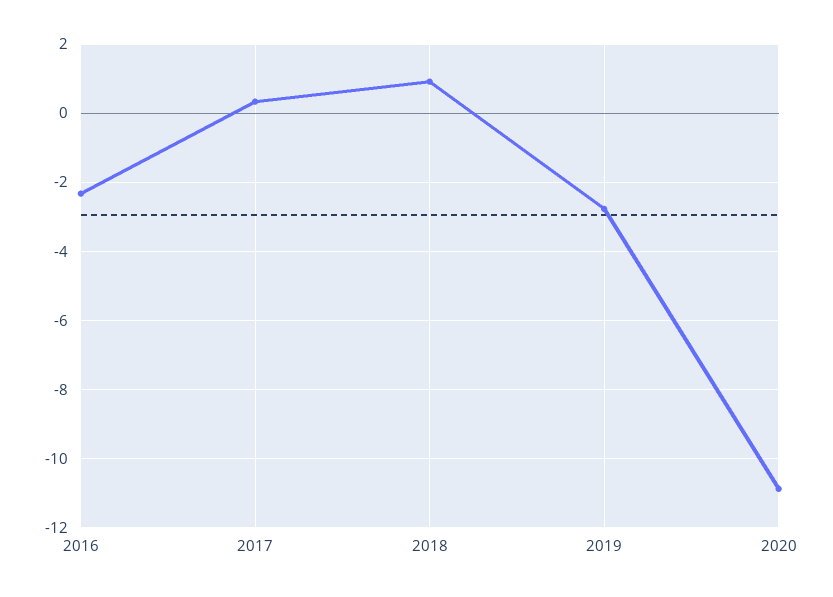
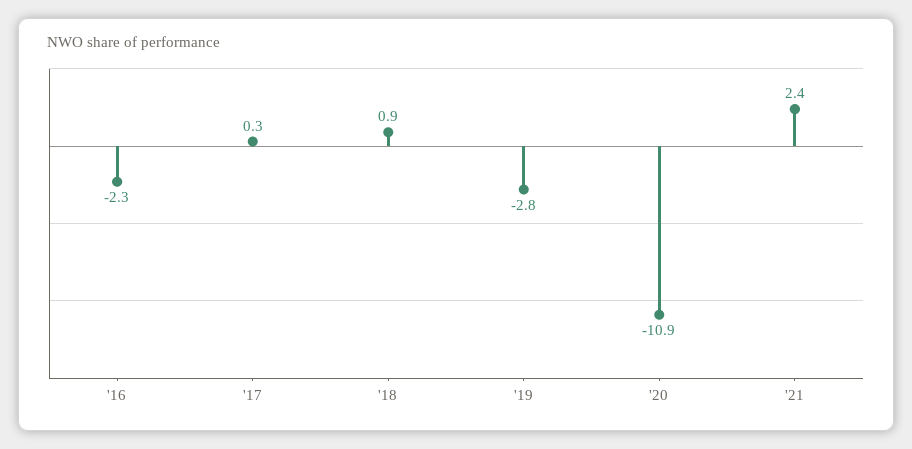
'21: none -> 2.4

